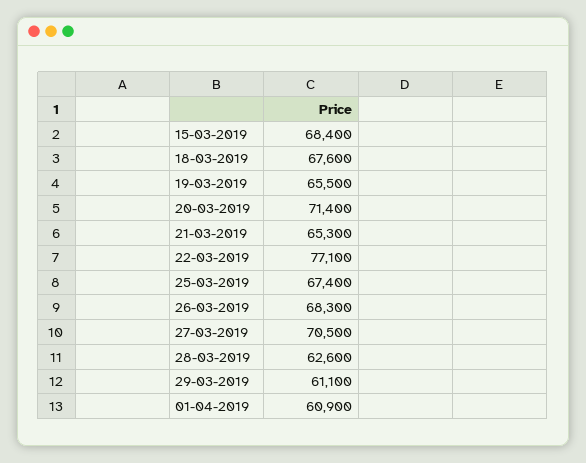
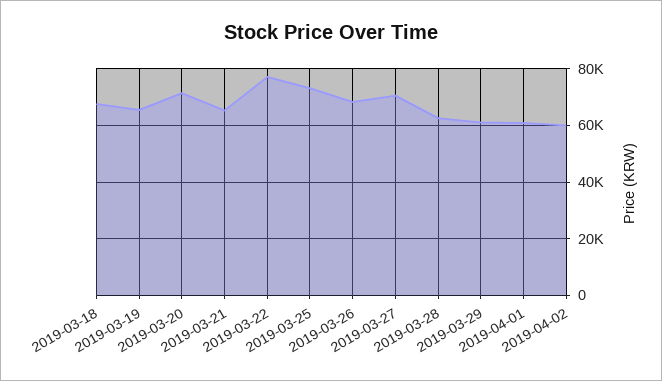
15-03-2019: 68400 -> none
25-03-2019: 67400 -> 72500
2019-04-02: none -> 60000

